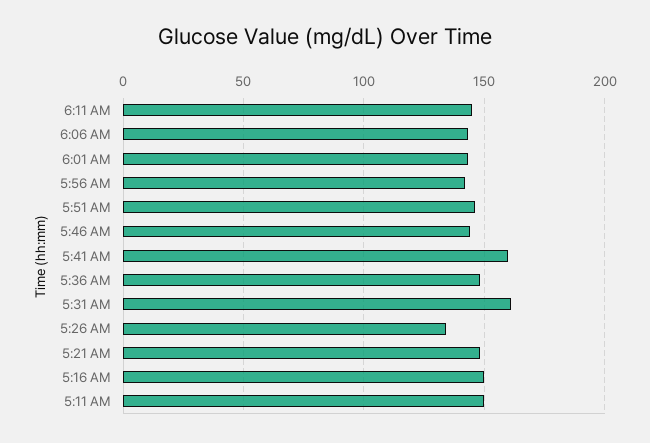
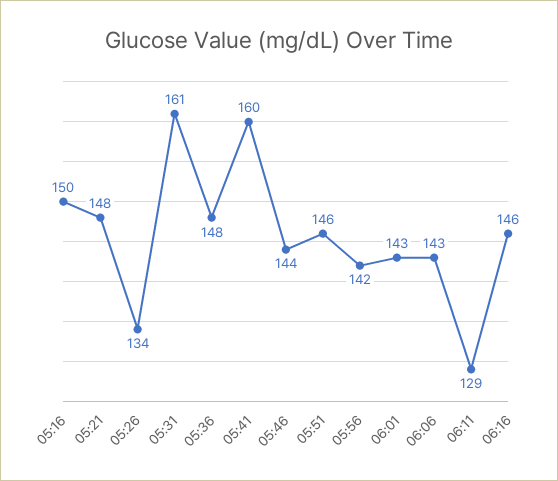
6:11 AM: 145 -> 129
5:11 AM: 150 -> none
06:16: none -> 146

